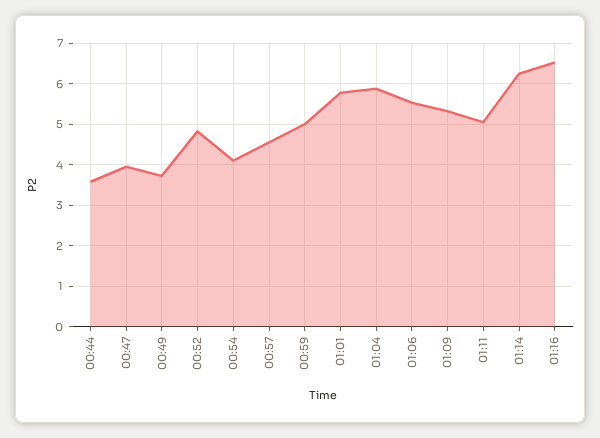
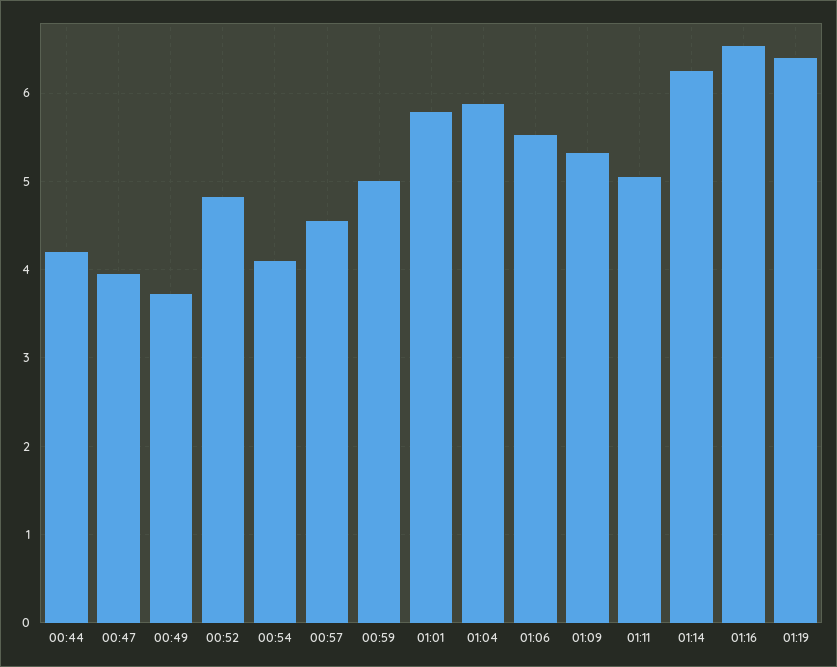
00:44: 3.6 -> 4.2
01:19: none -> 6.4

